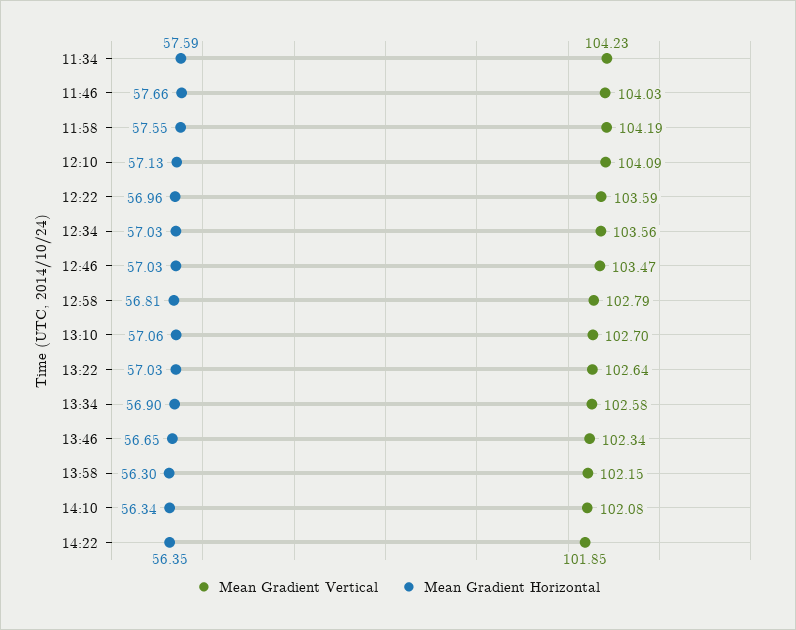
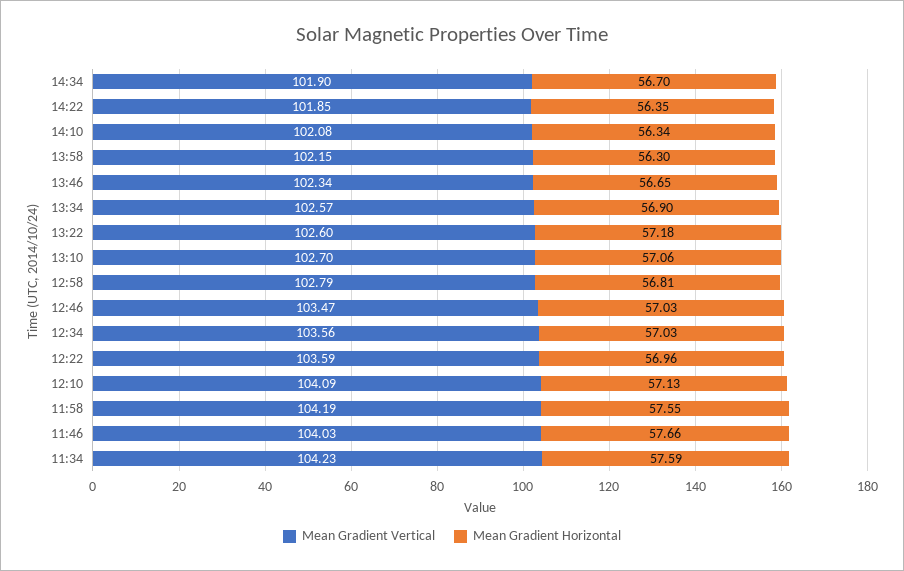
Mean Gradient Vertical, 13:22: 102.64 -> 102.6
Mean Gradient Horizontal, 13:22: 57.03 -> 57.18
Mean Gradient Vertical, 13:34: 102.58 -> 102.57
Mean Gradient Vertical, 14:34: none -> 101.9
Mean Gradient Horizontal, 14:34: none -> 56.7

